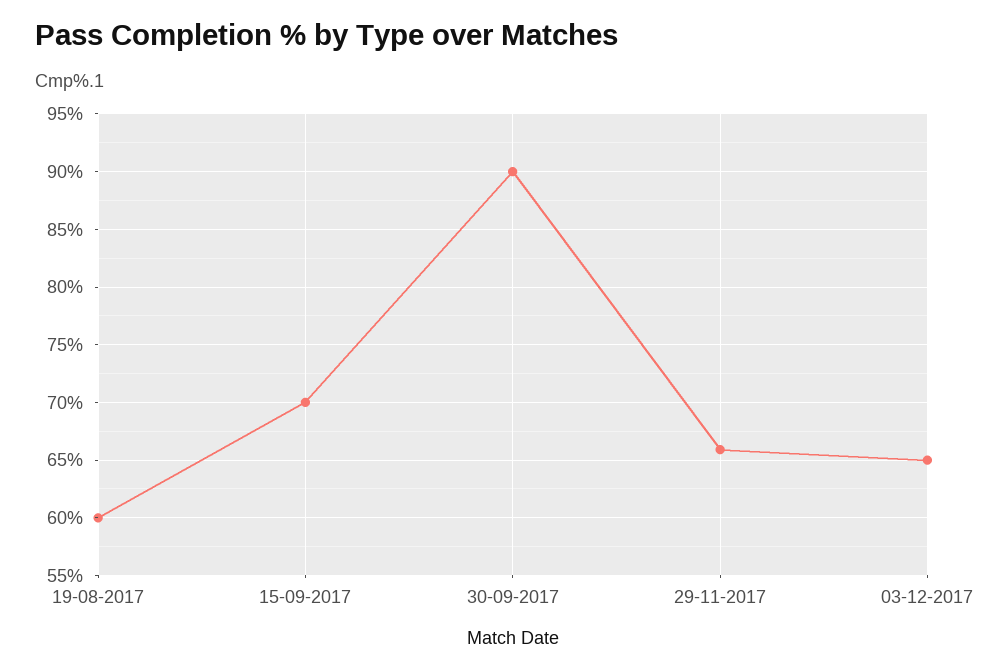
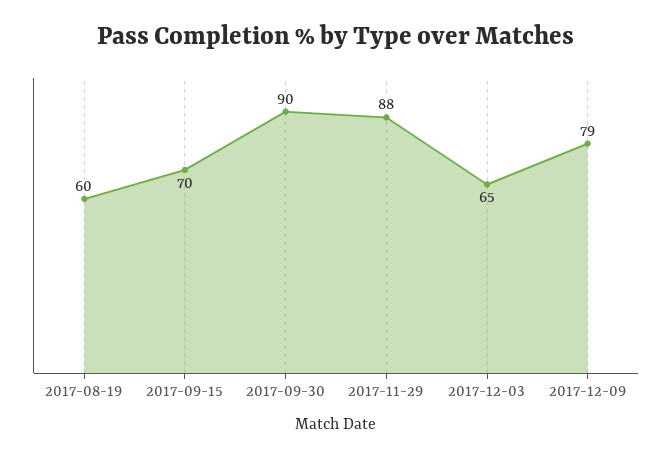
29-11-2017: 66 -> 88
2017-12-09: none -> 79

